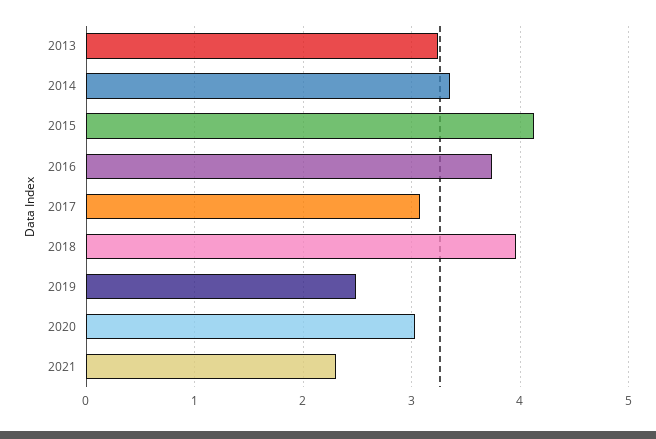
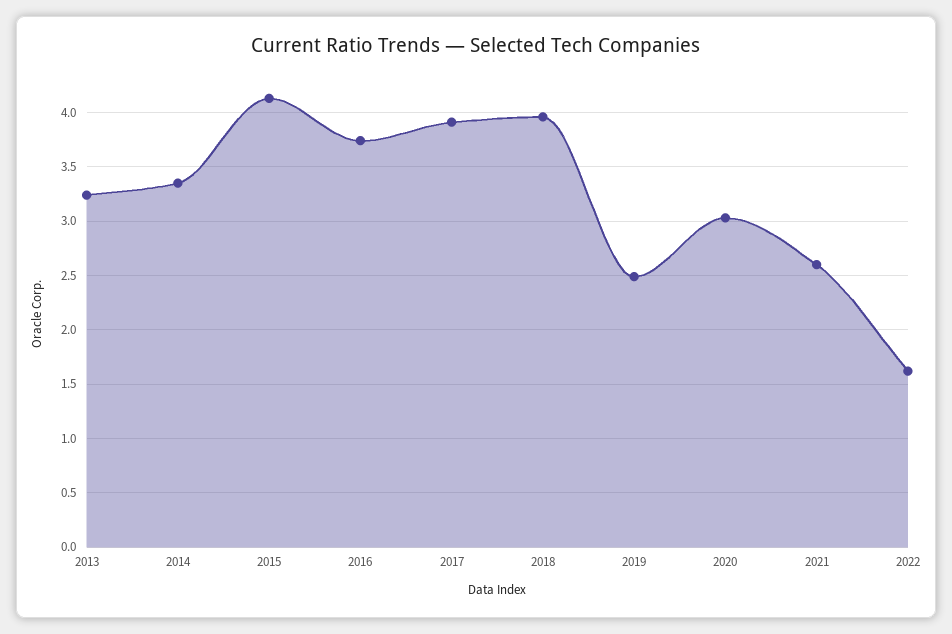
2017: 3.1 -> 3.9
2021: 2.3 -> 2.6
2022: none -> 1.6

